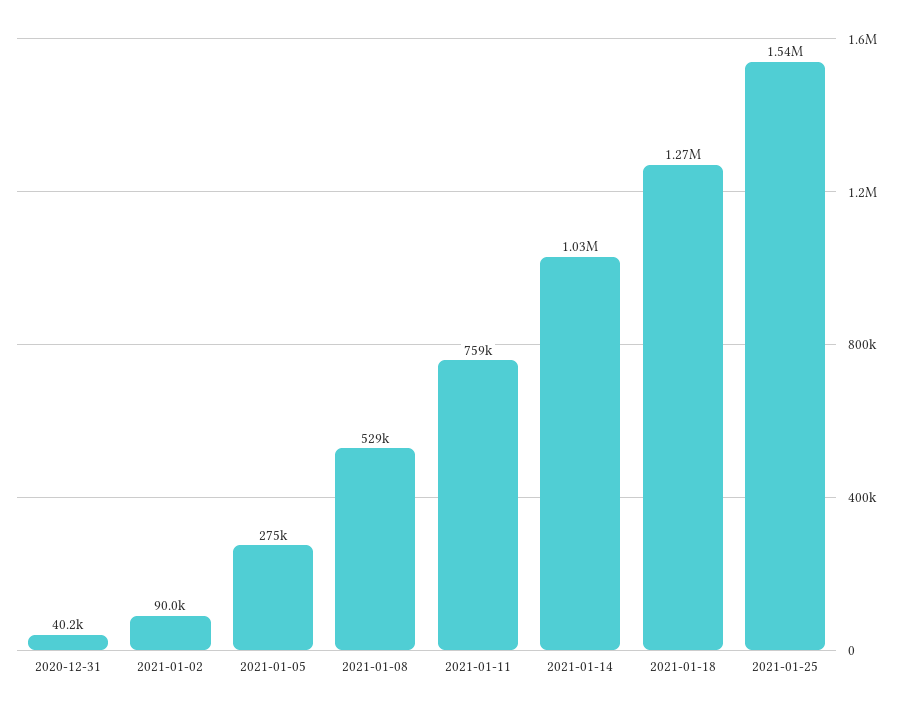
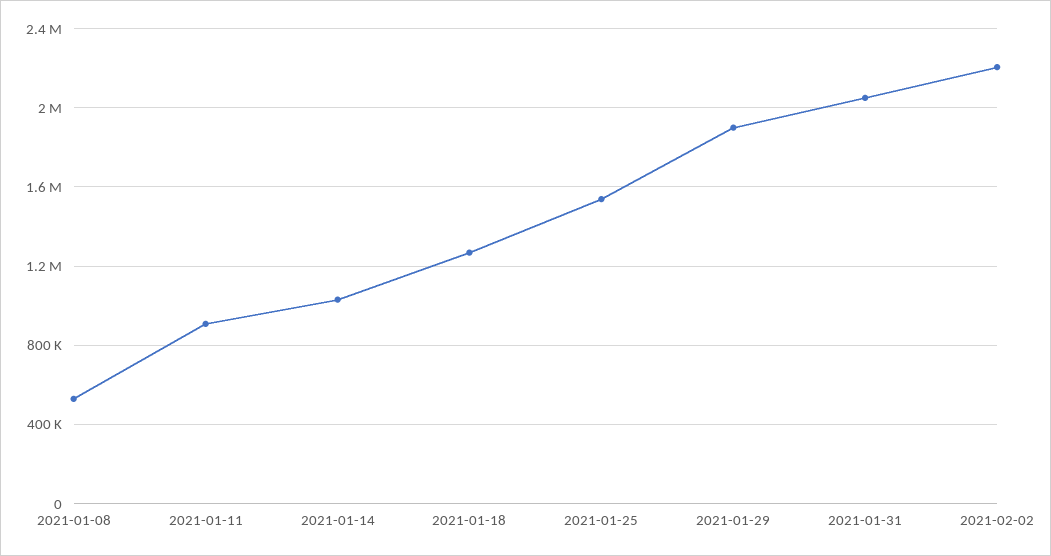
2020-12-31: 40200 -> none
2021-01-02: 90000 -> none
2021-01-05: 275000 -> none
2021-01-11: 759000 -> 900000
2021-01-29: none -> 1900000
2021-01-31: none -> 2050000
2021-02-02: none -> 2200000

